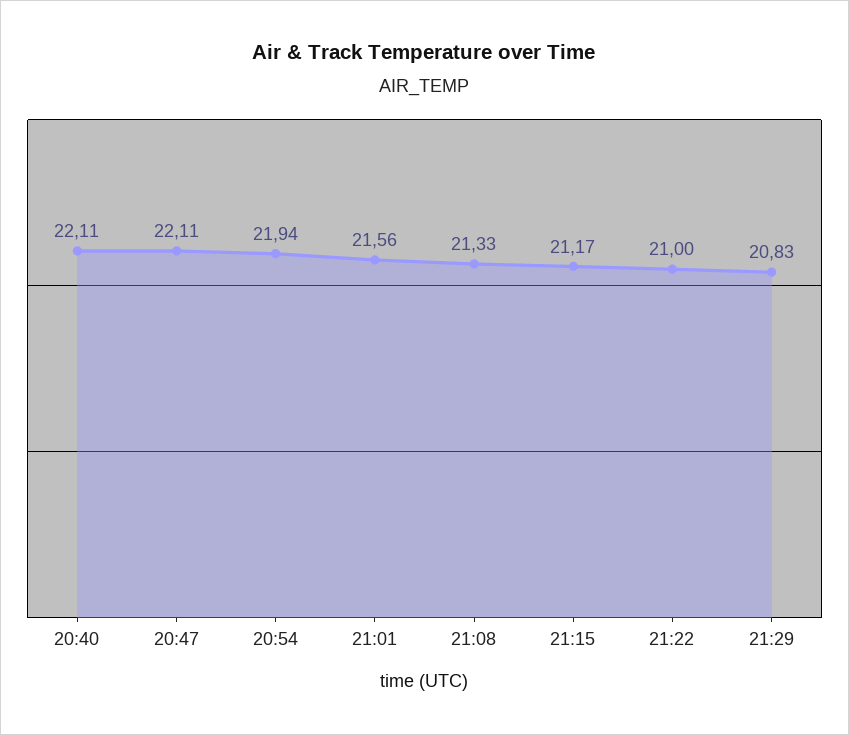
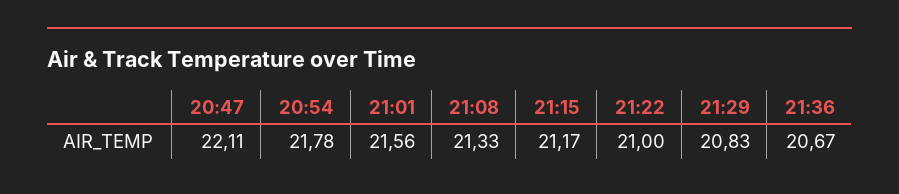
20:40: 22.11 -> none
20:54: 21.94 -> 21.78
21:36: none -> 20.67

